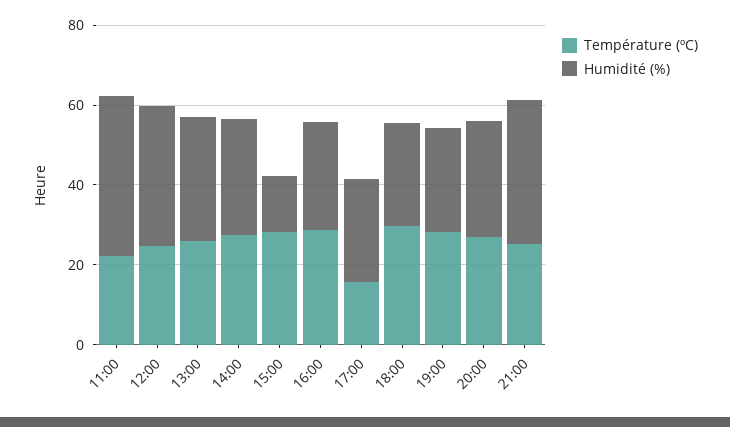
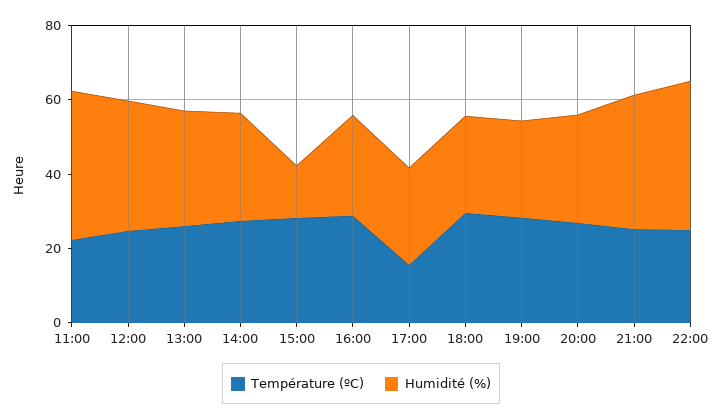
Température (ºC), 22:00: none -> 25
Humidité (%), 22:00: none -> 40

